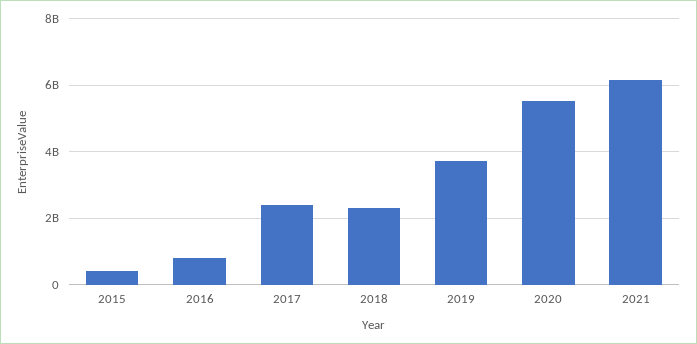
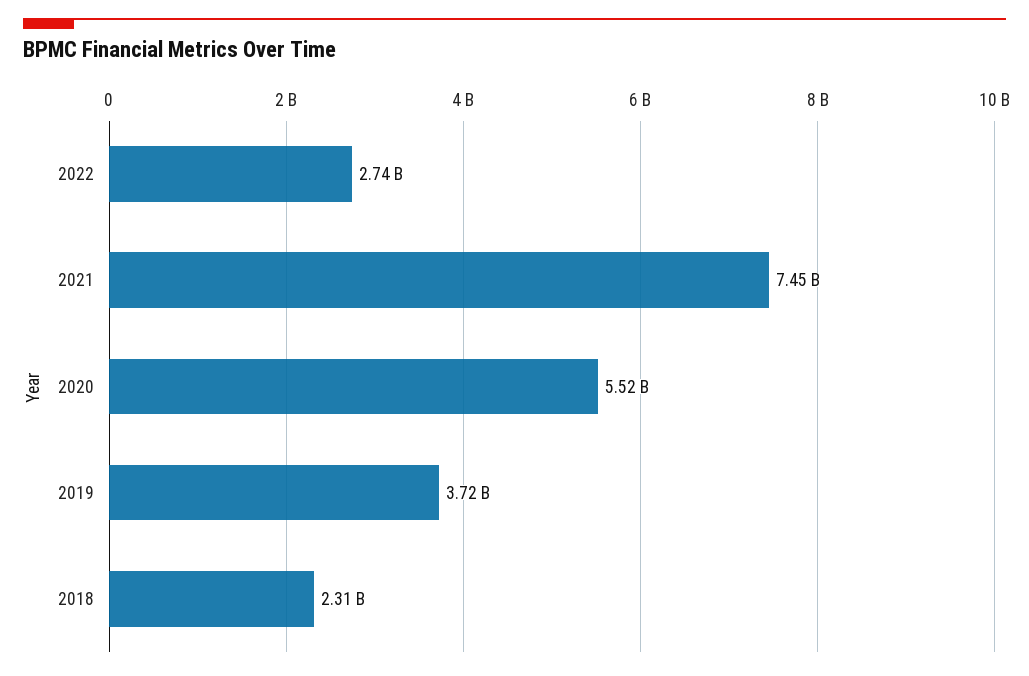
2015: 400000000 -> none
2016: 800000000 -> none
2017: 2400000000 -> none
2021: 6200000000 -> 7450000000
2022: none -> 2740000000

